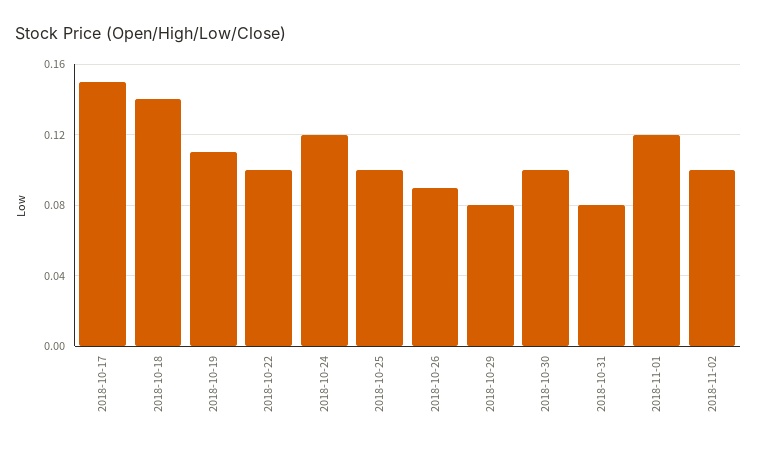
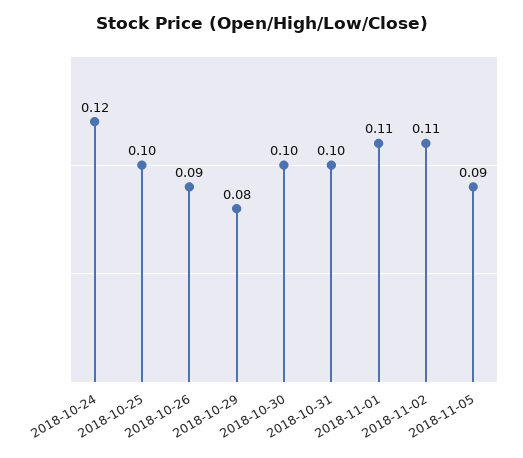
2018-10-17: 0.15 -> none
2018-10-18: 0.14 -> none
2018-10-19: 0.11 -> none
2018-10-22: 0.1 -> none
2018-10-31: 0.08 -> 0.1
2018-11-01: 0.12 -> 0.11
2018-11-02: 0.1 -> 0.11
2018-11-05: none -> 0.09

